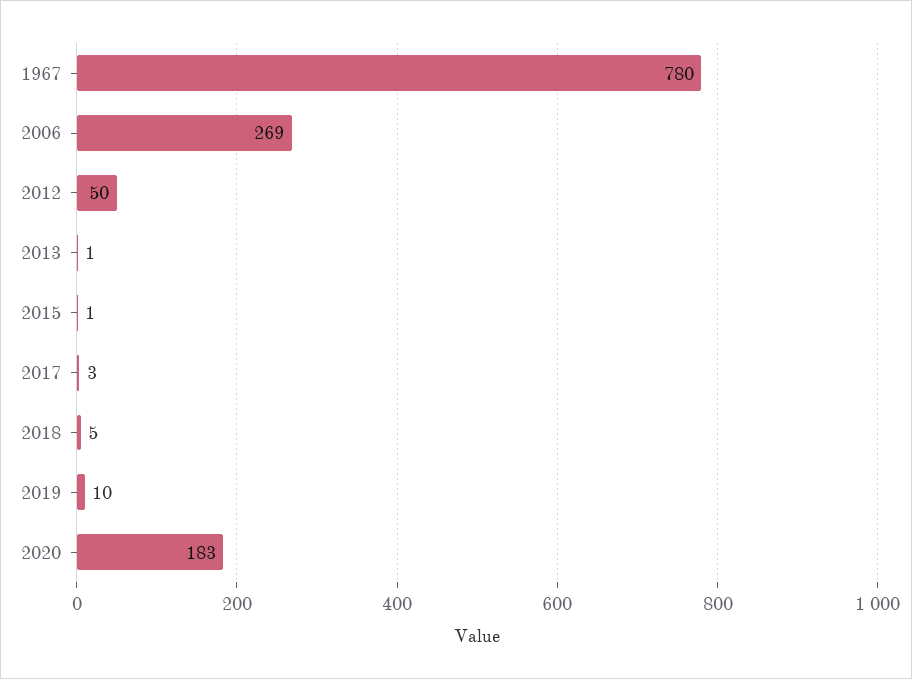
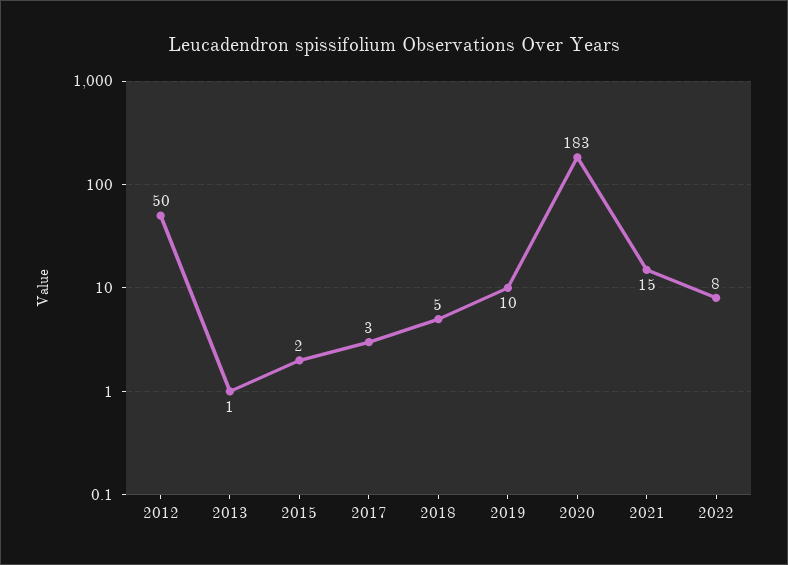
1967: 780 -> none
2006: 269 -> none
2015: 1 -> 2
2021: none -> 15
2022: none -> 8

